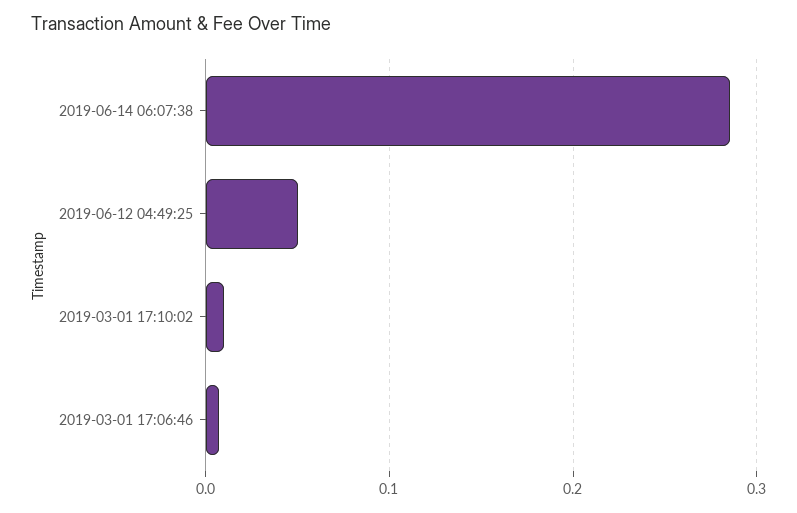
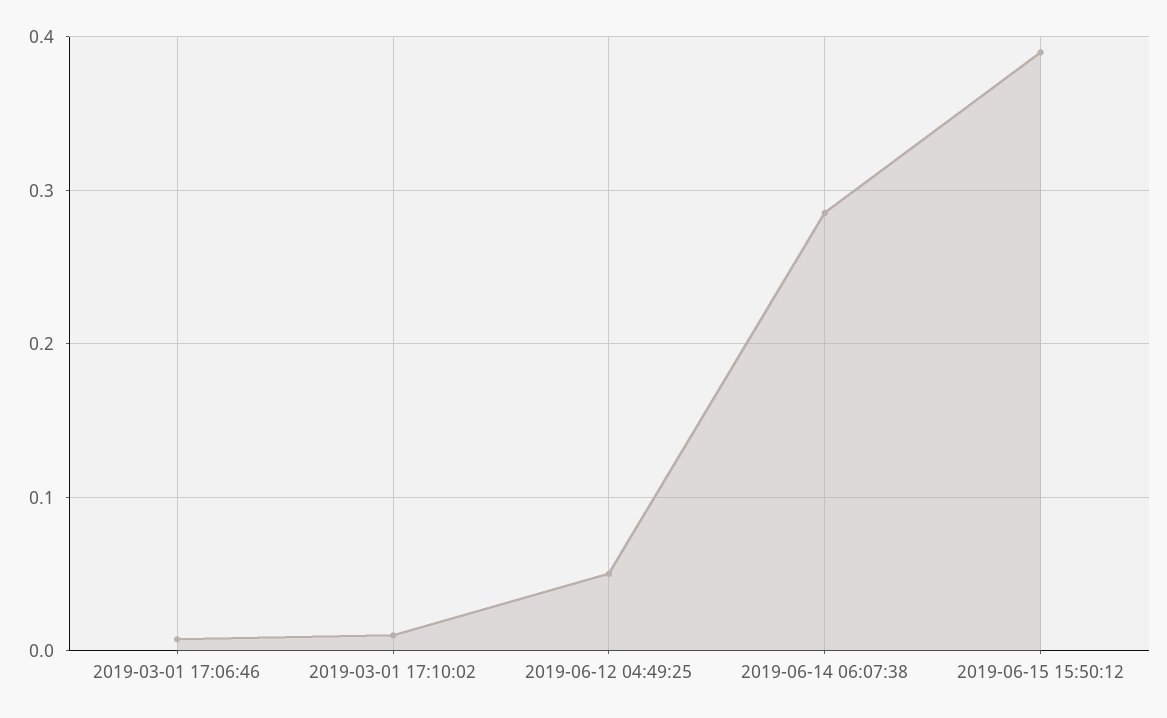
2019-06-15 15:50:12: none -> 0.39

